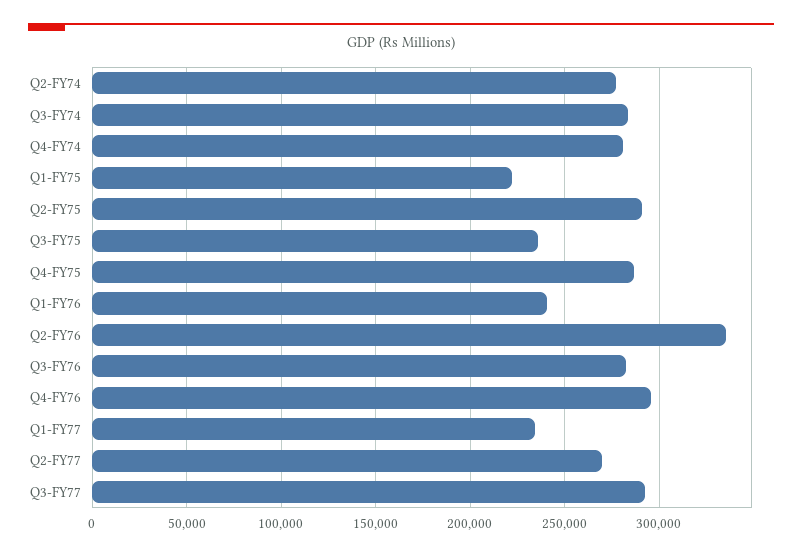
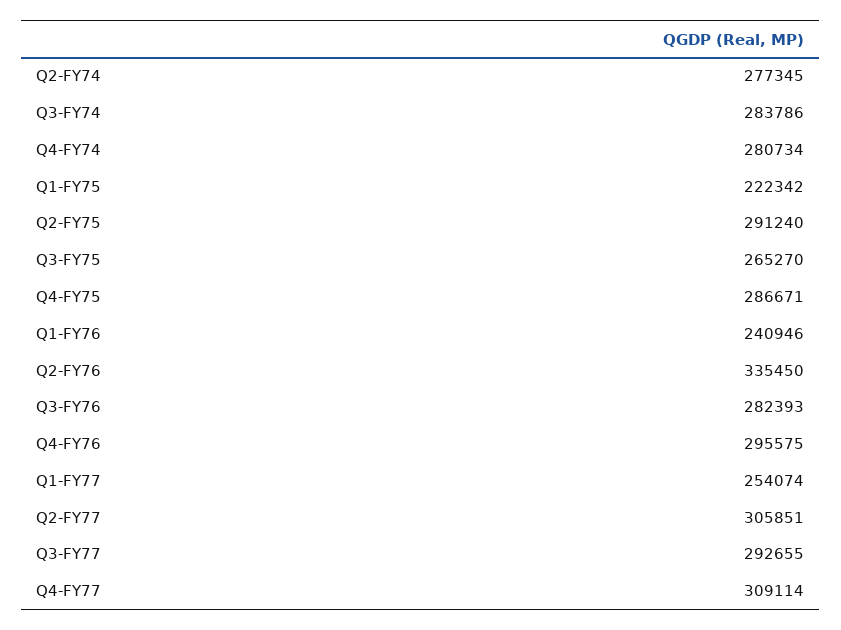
Q3-FY75: 235000 -> 265270
Q1-FY77: 235000 -> 254074
Q2-FY77: 270000 -> 305851
Q4-FY77: none -> 309114

